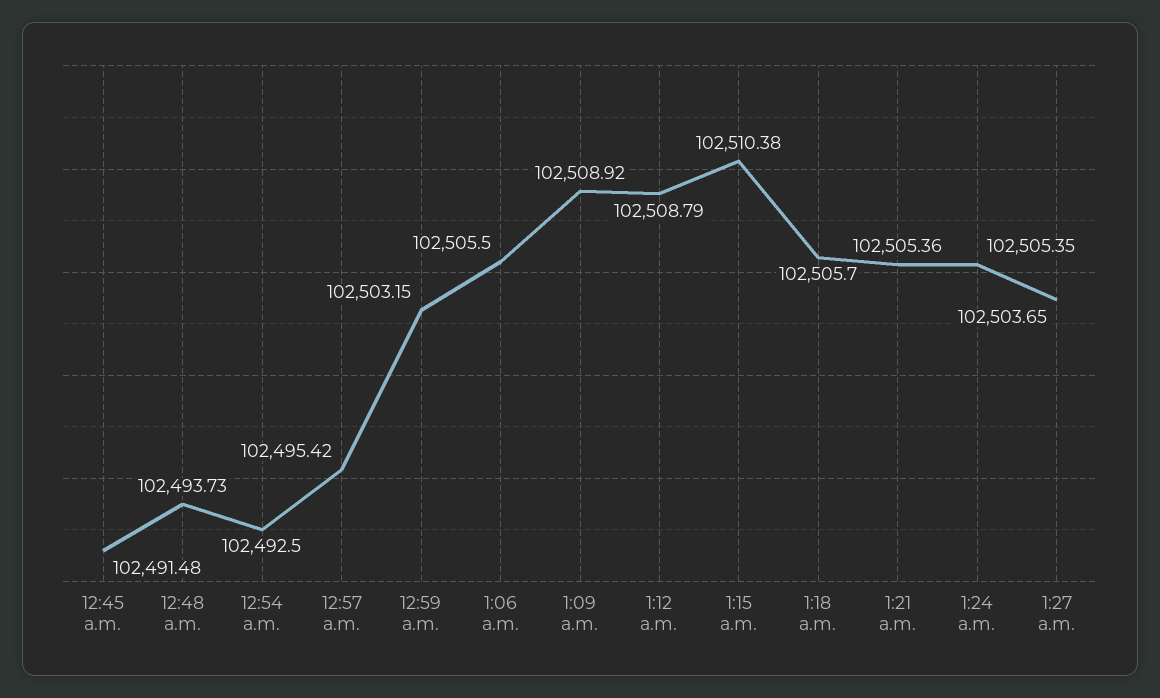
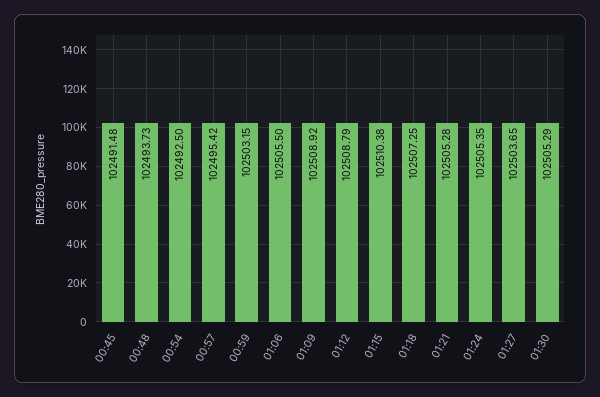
1:18 a.m.: 102505.7 -> 102507.25
1:21 a.m.: 102505.36 -> 102505.28
01:30: none -> 102505.29

